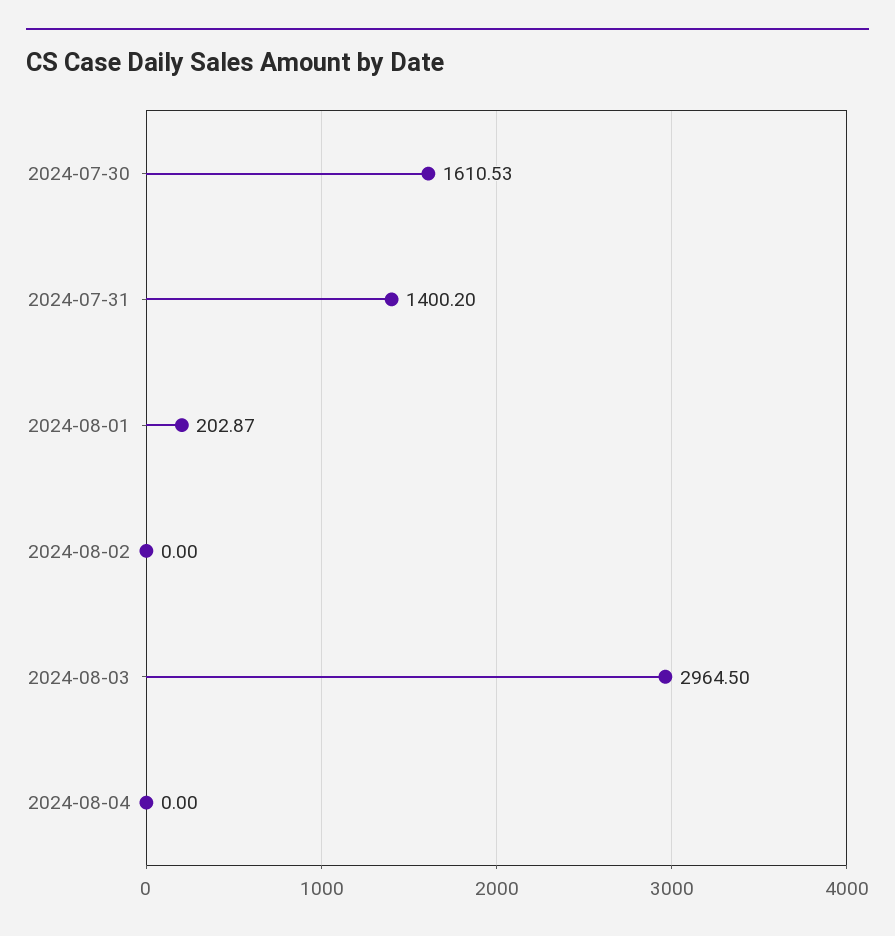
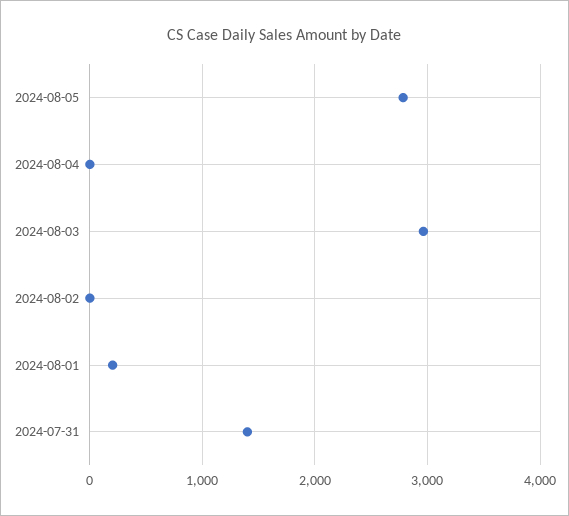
2024-07-30: 1610.53 -> none
2024-08-05: none -> 2800

